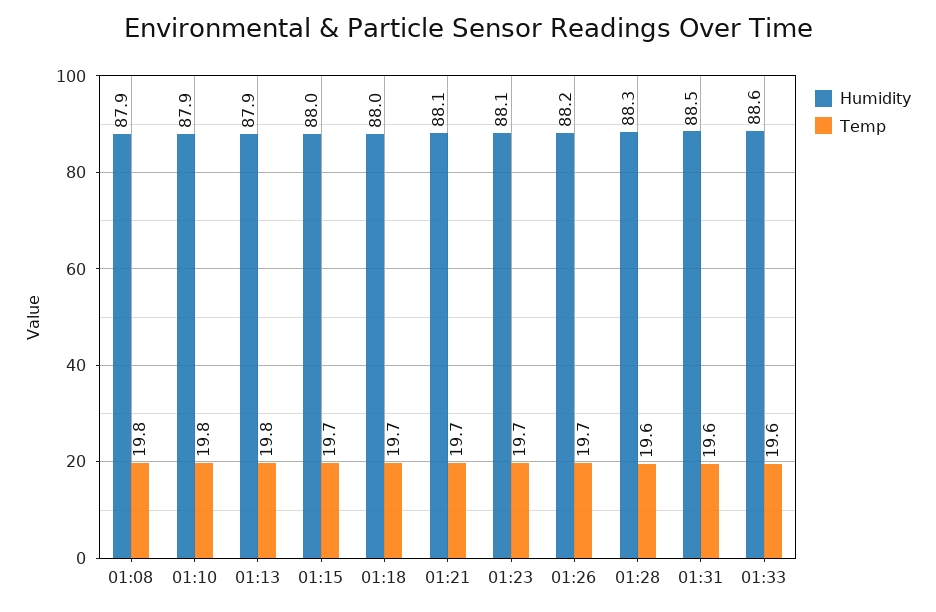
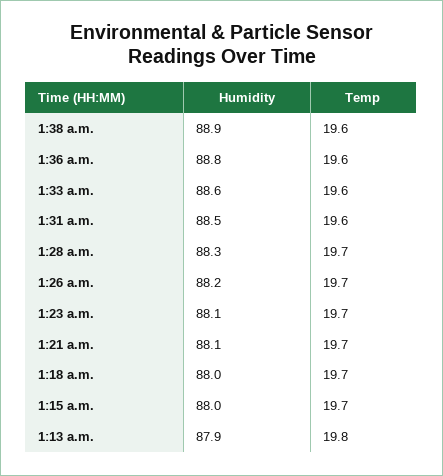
Humidity, 01:08: 87.9 -> none
Temp, 01:08: 19.8 -> none
Humidity, 01:10: 87.9 -> none
Temp, 01:10: 19.8 -> none
Temp, 01:28: 19.6 -> 19.7
Humidity, 1:38 a.m.: none -> 88.9
Temp, 1:38 a.m.: none -> 19.6
Humidity, 1:36 a.m.: none -> 88.8
Temp, 1:36 a.m.: none -> 19.6

